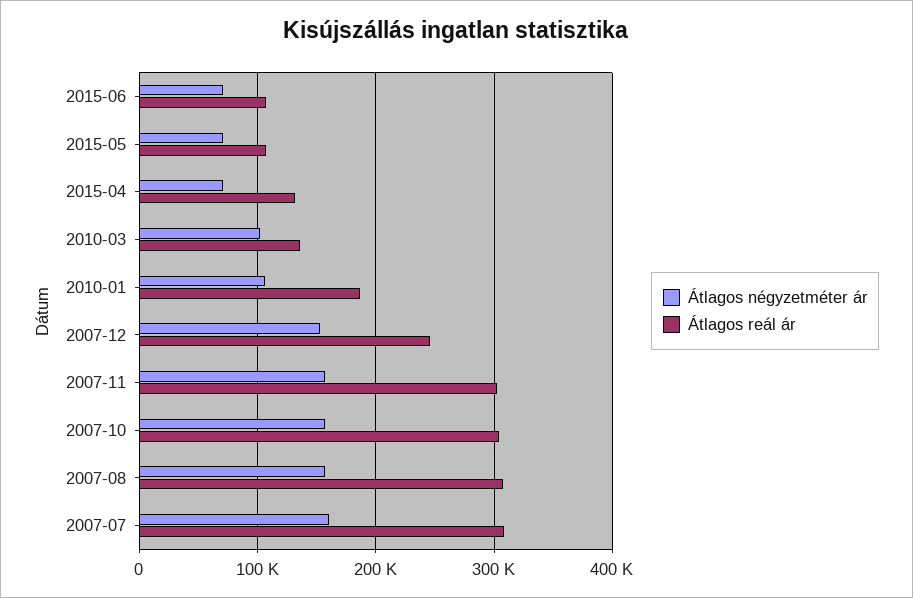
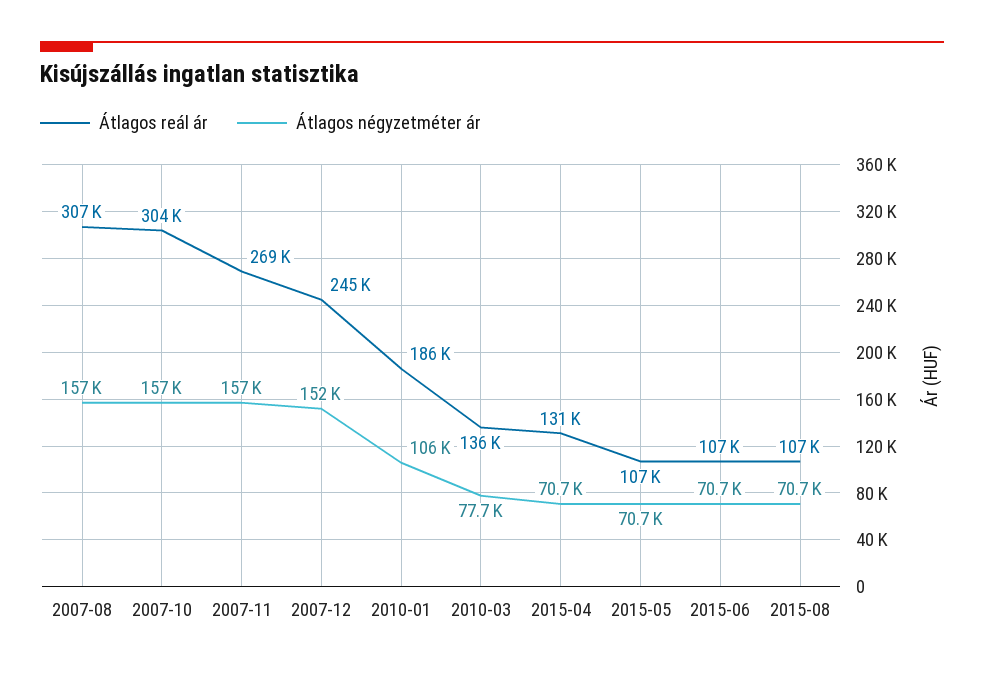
Átlagos négyzetméter ár, 2010-03: 100000 -> 77700
Átlagos reál ár, 2007-11: 300000 -> 269000
Átlagos négyzetméter ár, 2007-07: 160000 -> none
Átlagos reál ár, 2007-07: 310000 -> none
Átlagos reál ár, 2015-08: none -> 107000
Átlagos négyzetméter ár, 2015-08: none -> 70700

